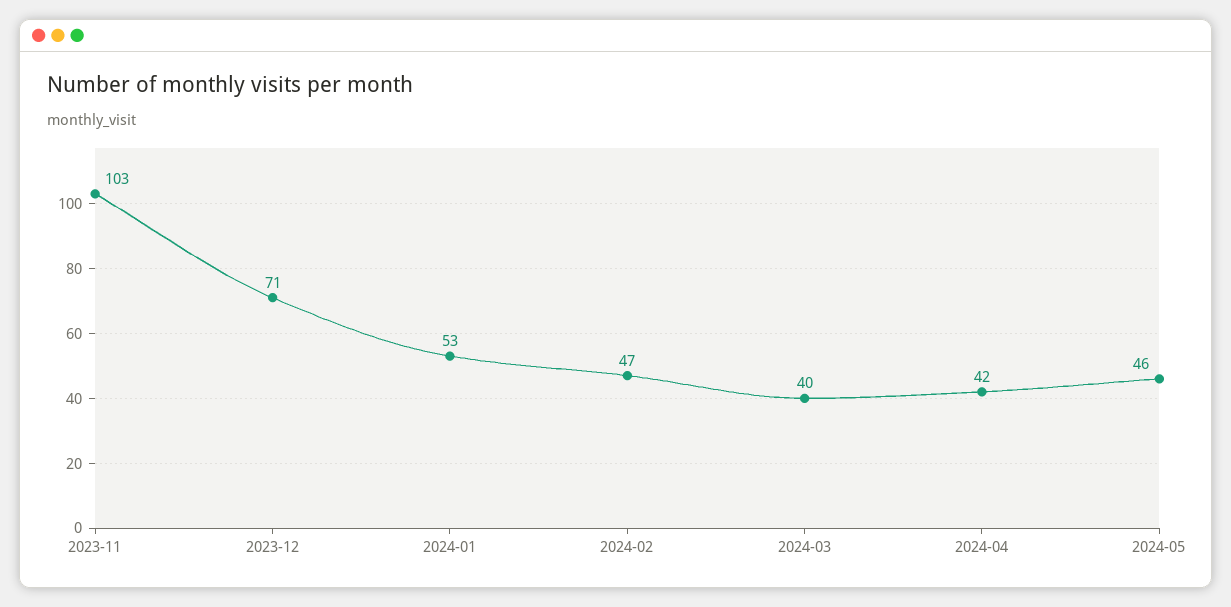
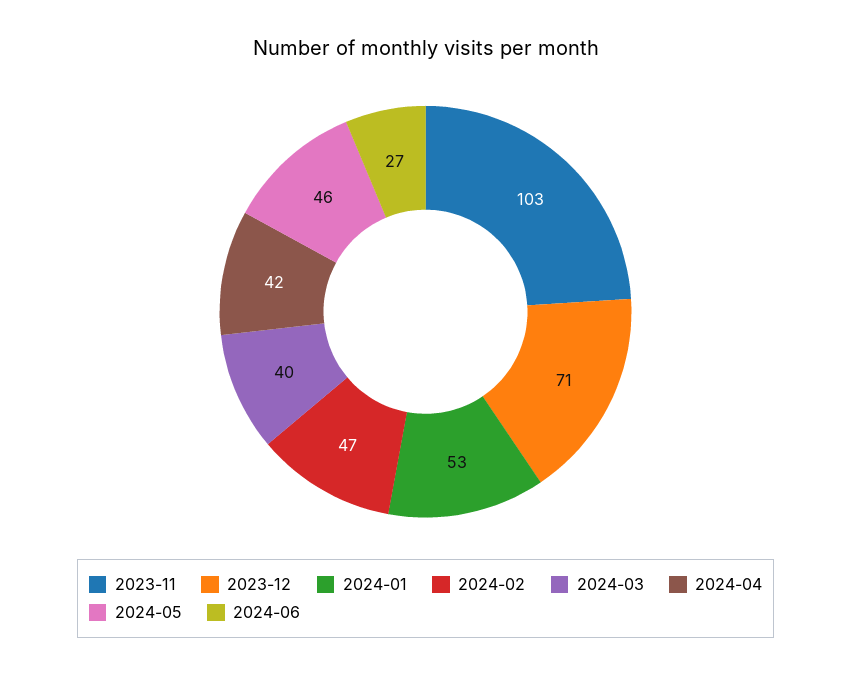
2024-06: none -> 27

